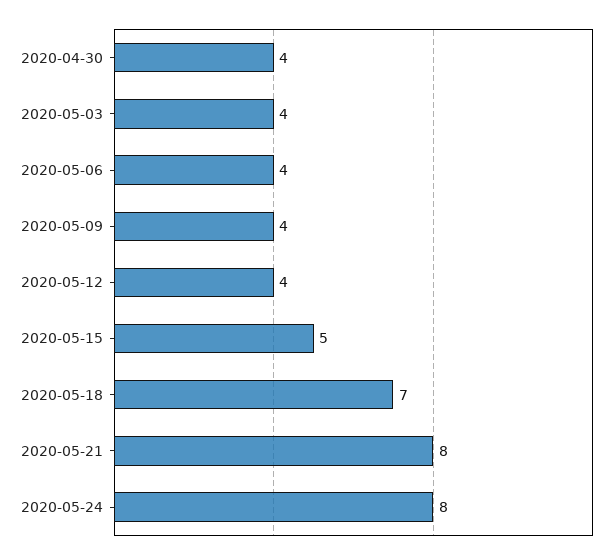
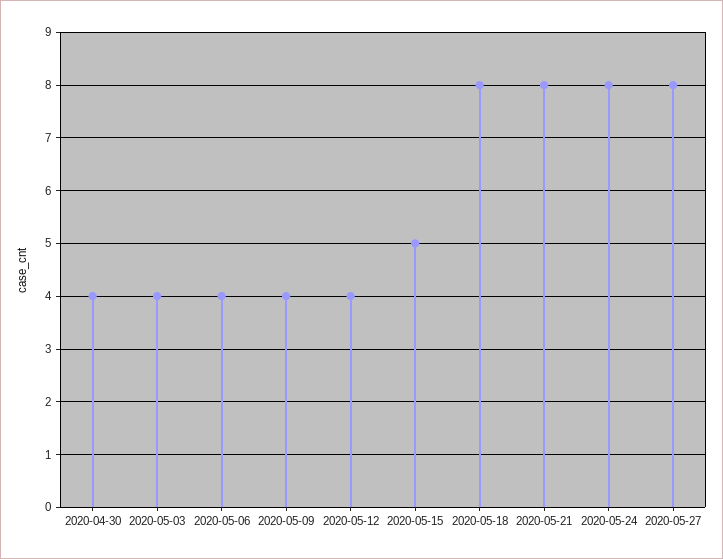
2020-05-18: 7 -> 8
2020-05-27: none -> 8

